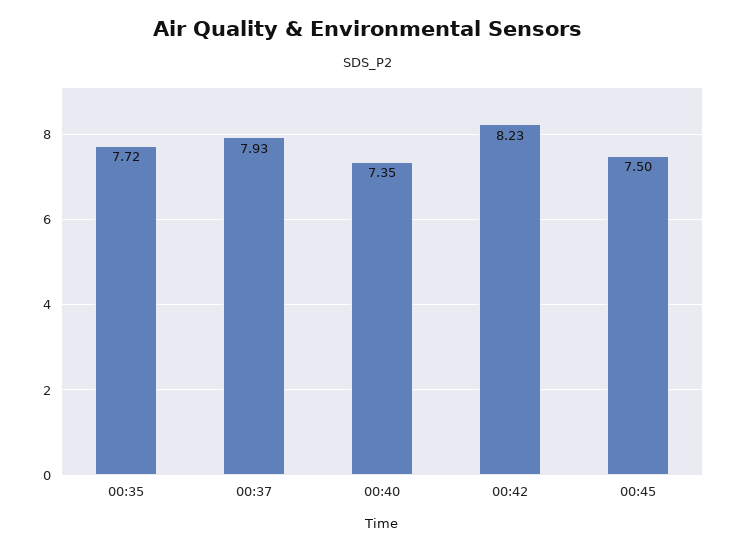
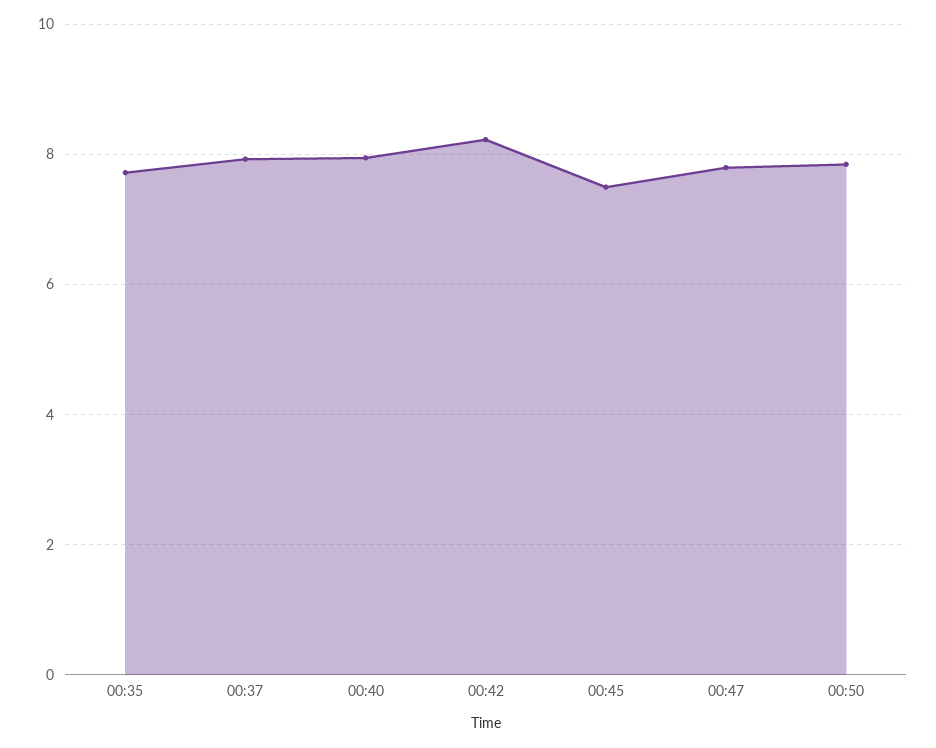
00:40: 7.35 -> 8
00:47: none -> 7.8
00:50: none -> 7.8

